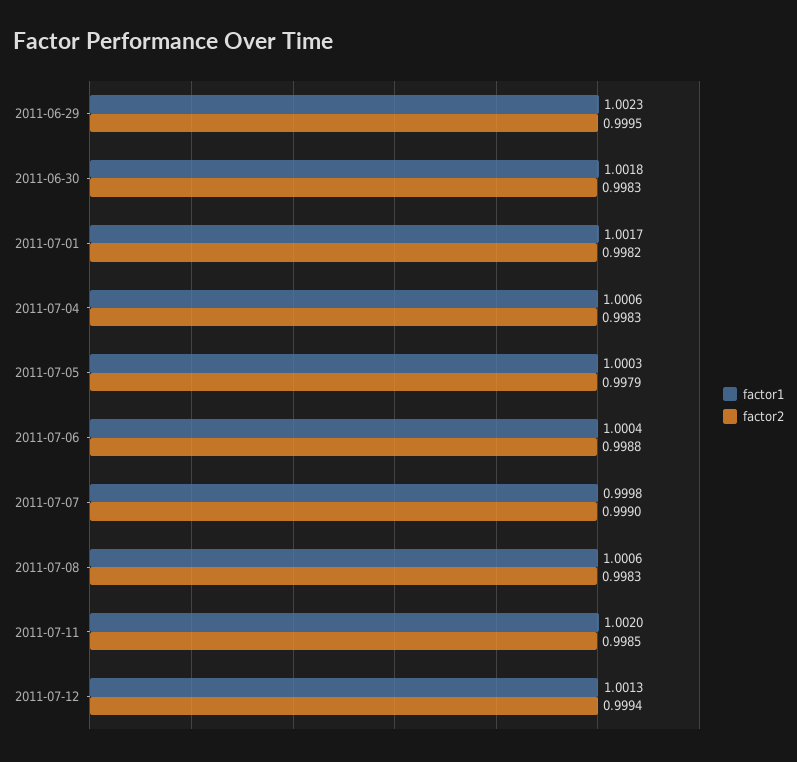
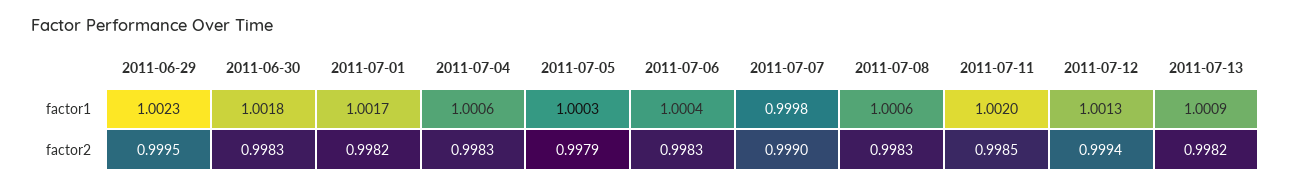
factor2, 2011-07-06: 0.9988 -> 0.9983
factor1, 2011-07-13: none -> 1.0009
factor2, 2011-07-13: none -> 0.9982

